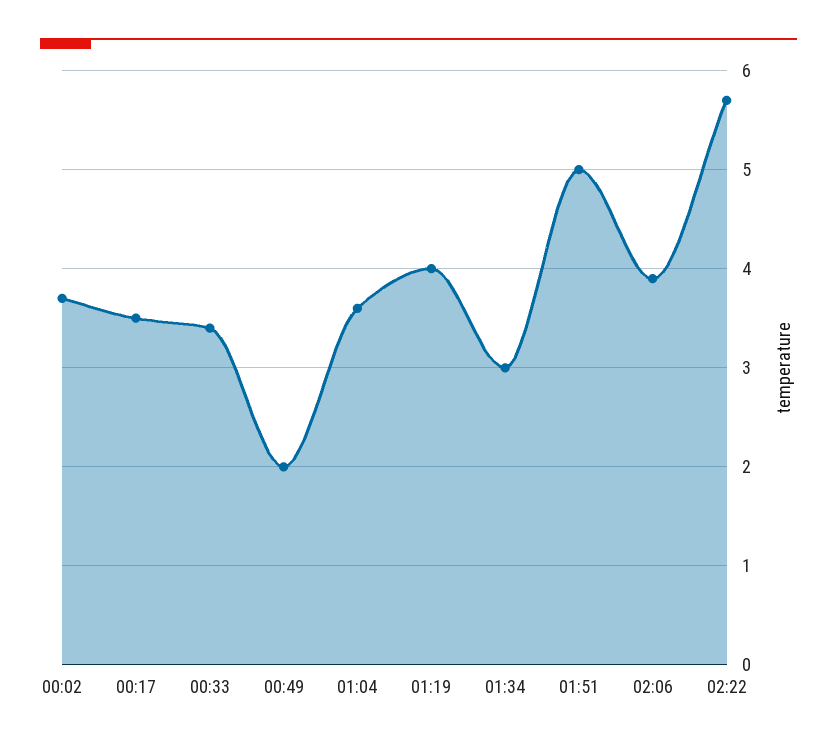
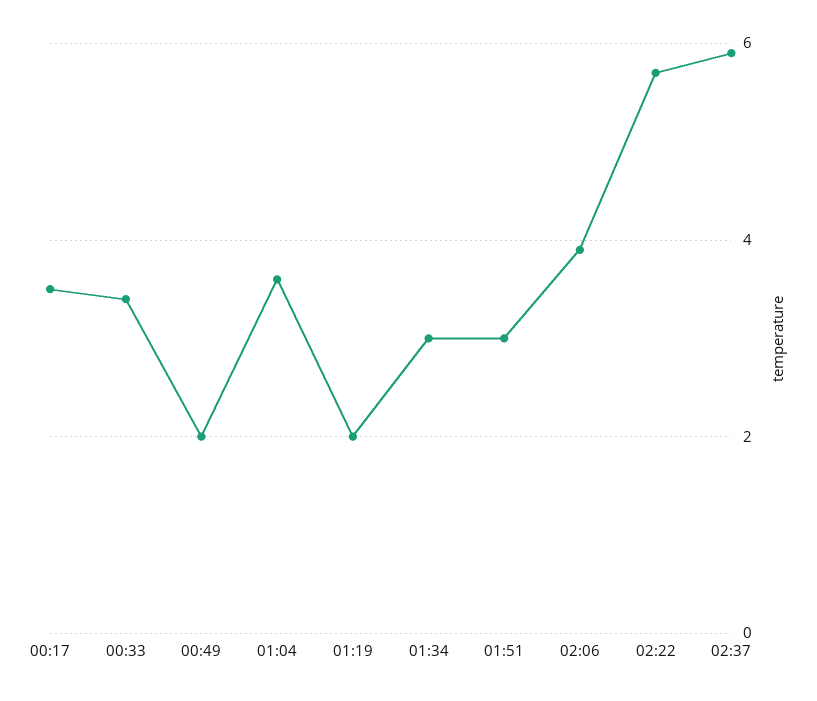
00:02: 3.7 -> none
01:19: 4 -> 2
01:51: 5 -> 3
02:37: none -> 6

